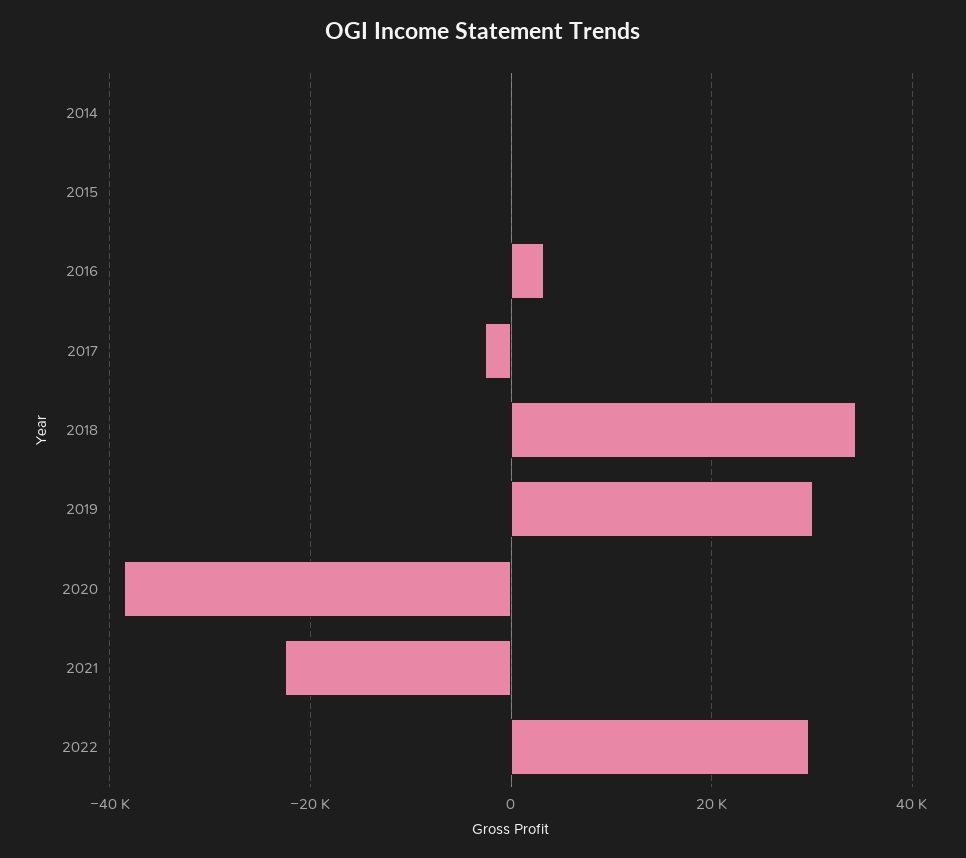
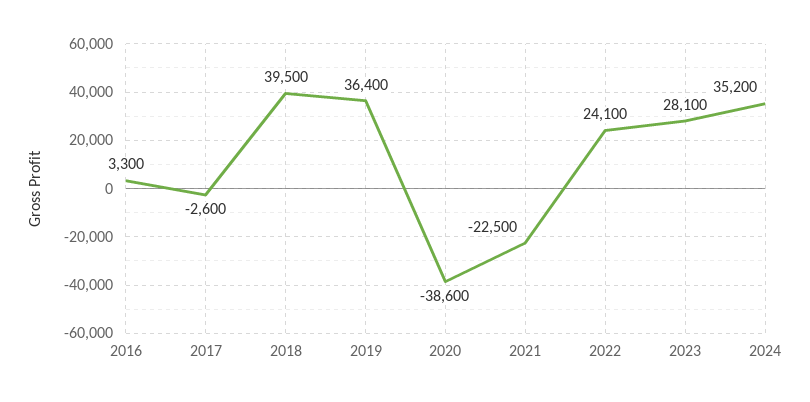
2014: 0 -> none
2015: 0 -> none
2018: 34000 -> 39500
2019: 30000 -> 36400
2022: 30000 -> 24100
2023: none -> 28100
2024: none -> 35200

